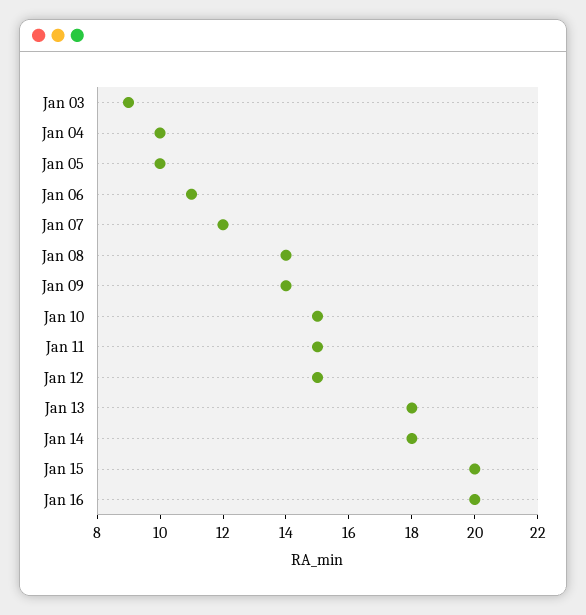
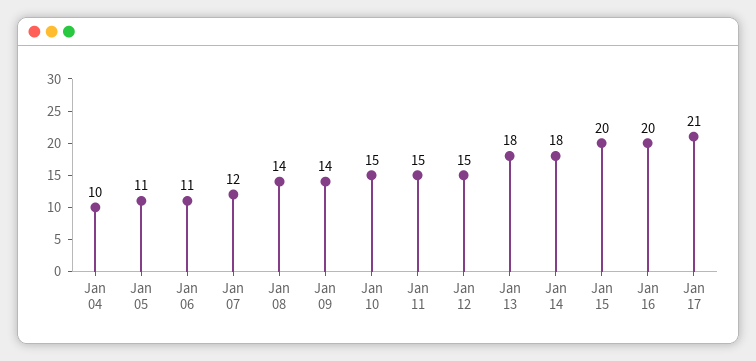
Jan 03: 9 -> none
Jan 05: 10 -> 11
Jan 17: none -> 21

